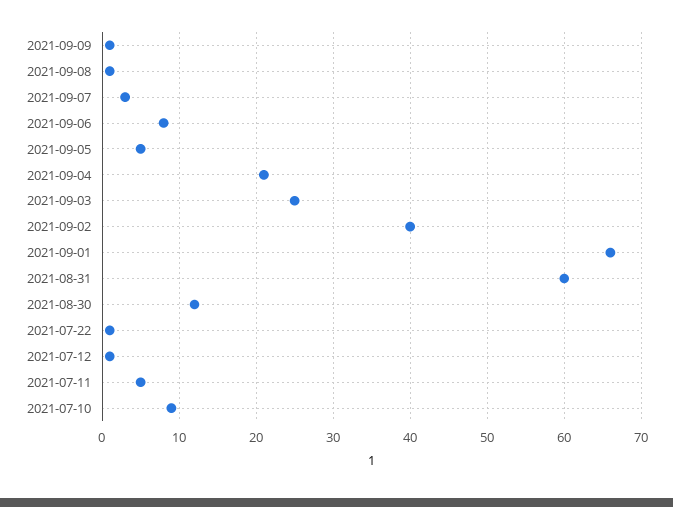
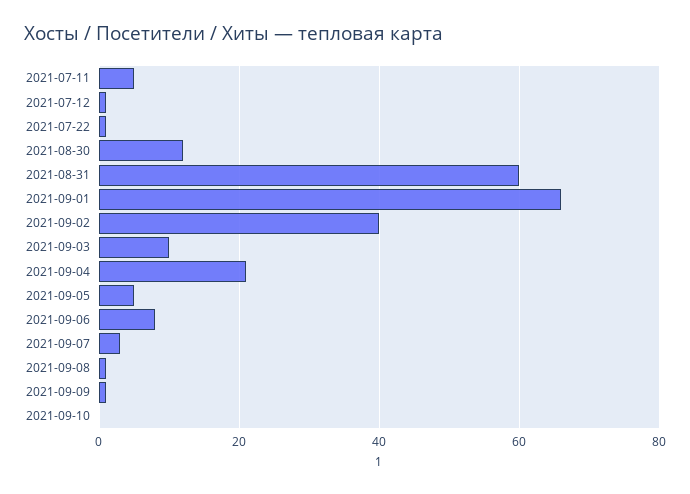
2021-09-03: 25 -> 10
2021-07-10: 9 -> none
2021-09-10: none -> 0

